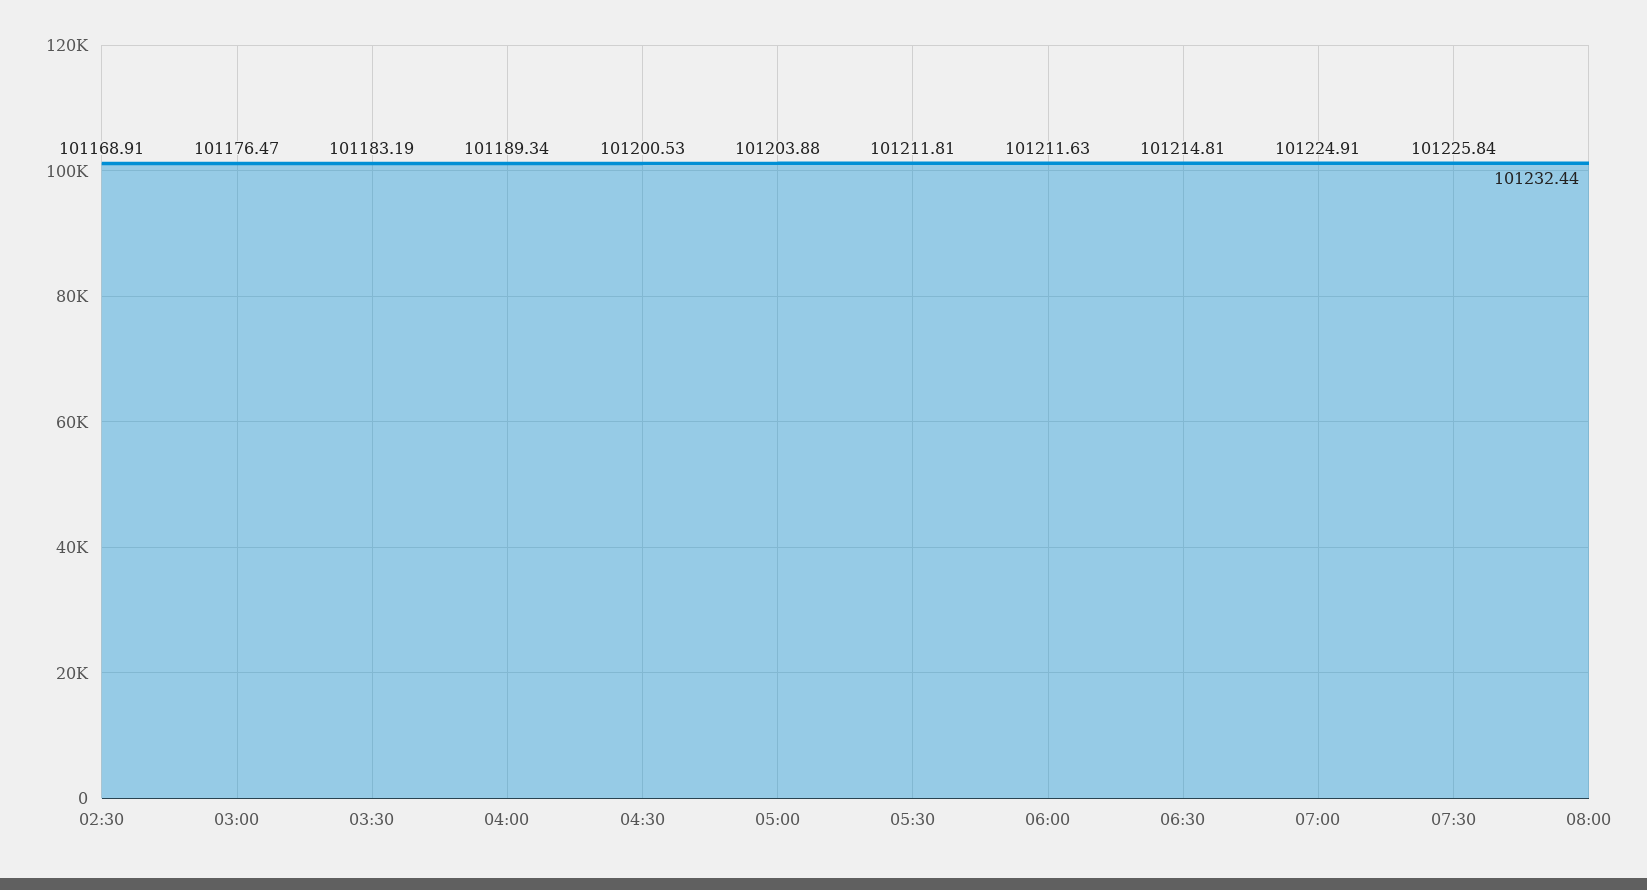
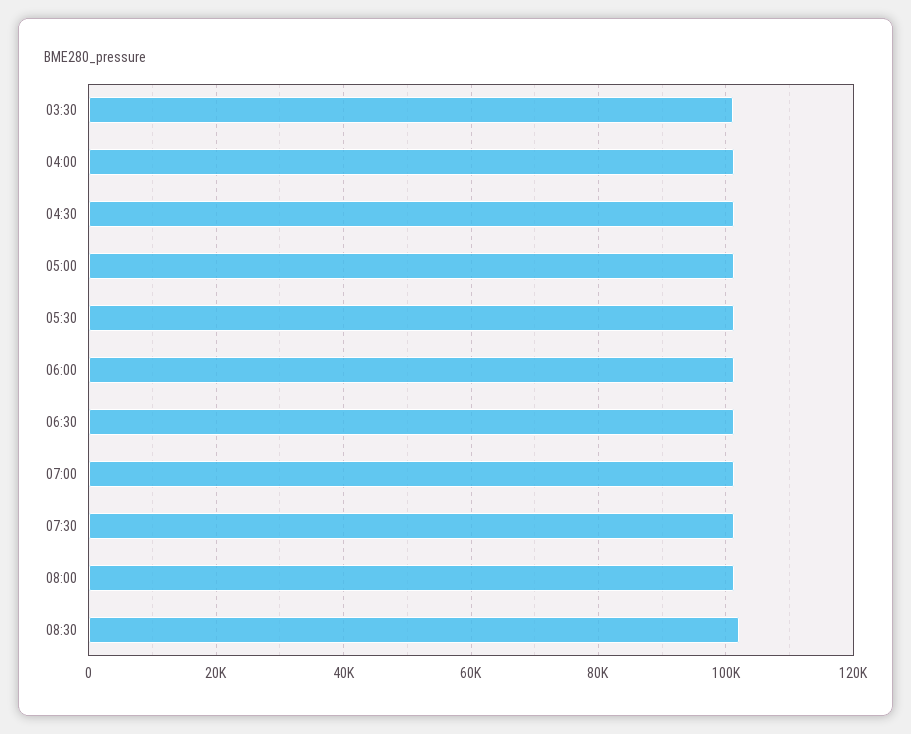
02:30: 101168.91 -> none
03:00: 101176.47 -> none
08:30: none -> 102000

